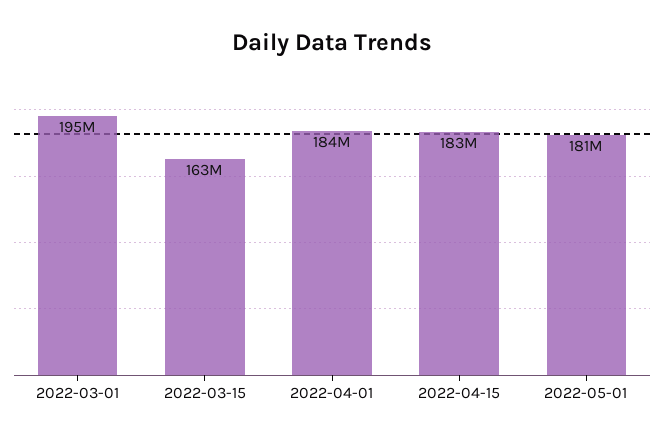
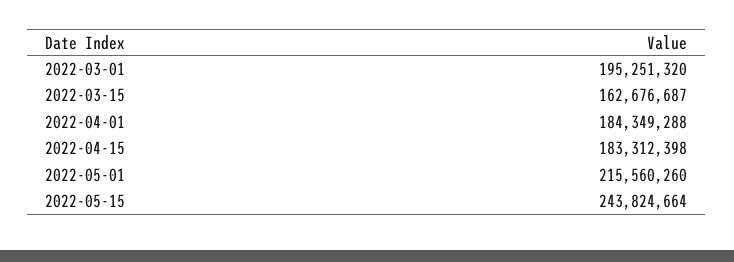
2022-05-01: 181000000 -> 215560260
2022-05-15: none -> 243824664

